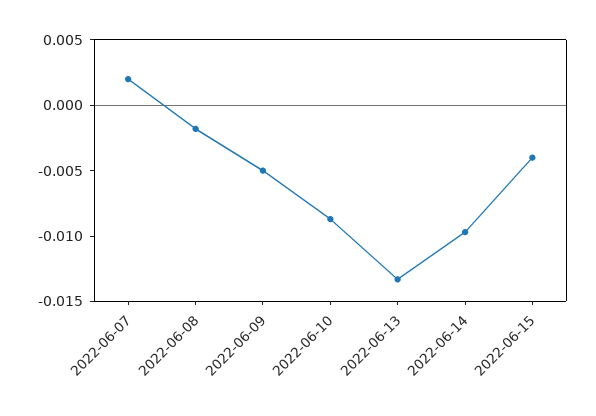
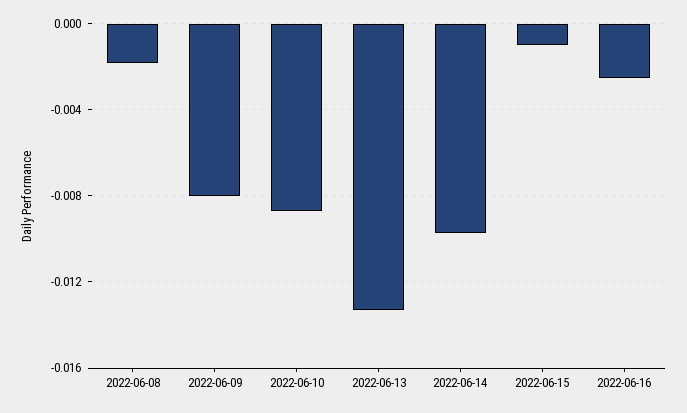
2022-06-07: 0.002 -> none
2022-06-09: -0.005 -> -0.008
2022-06-15: -0.004 -> -0.001
2022-06-16: none -> -0.0025

